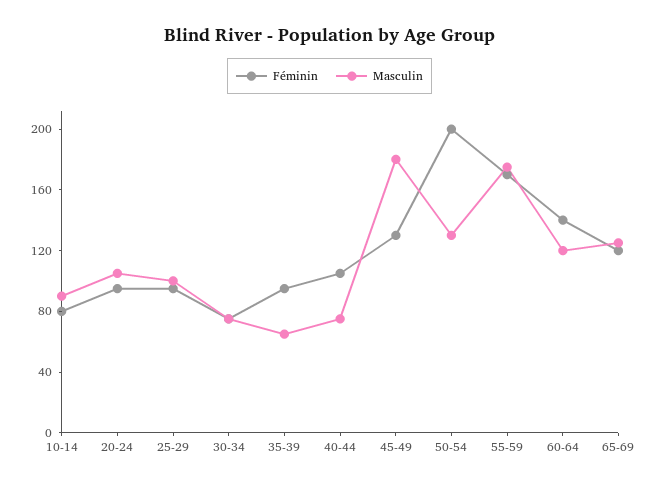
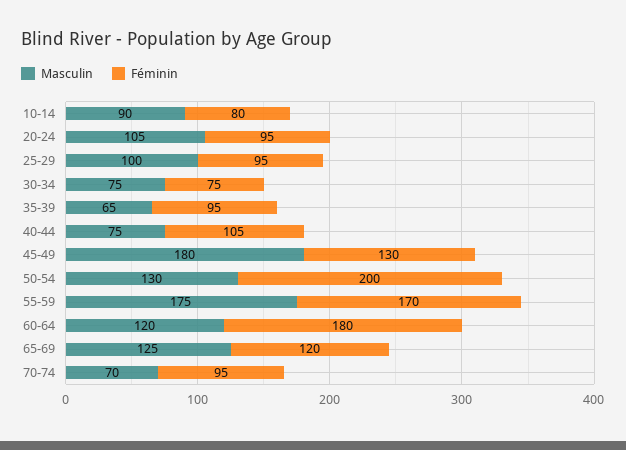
Féminin, 60-64: 140 -> 180
Masculin, 70-74: none -> 70
Féminin, 70-74: none -> 95

